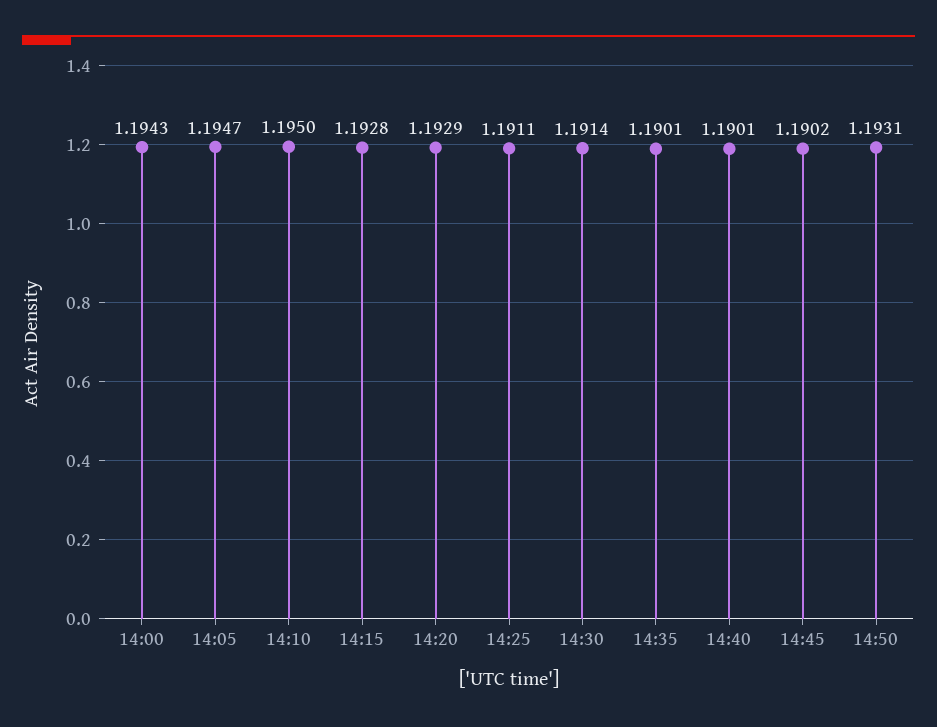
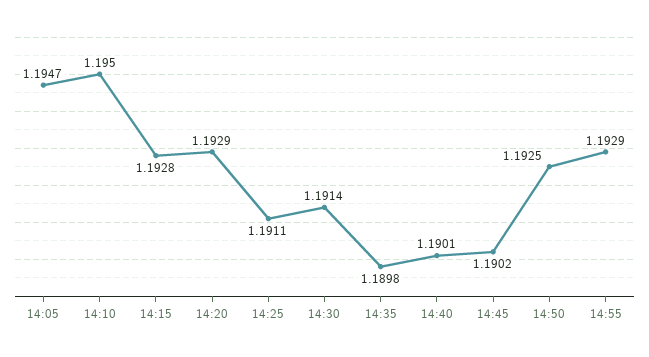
14:00: 1.1943 -> none
14:35: 1.1901 -> 1.1898
14:50: 1.1931 -> 1.1925
14:55: none -> 1.1929

